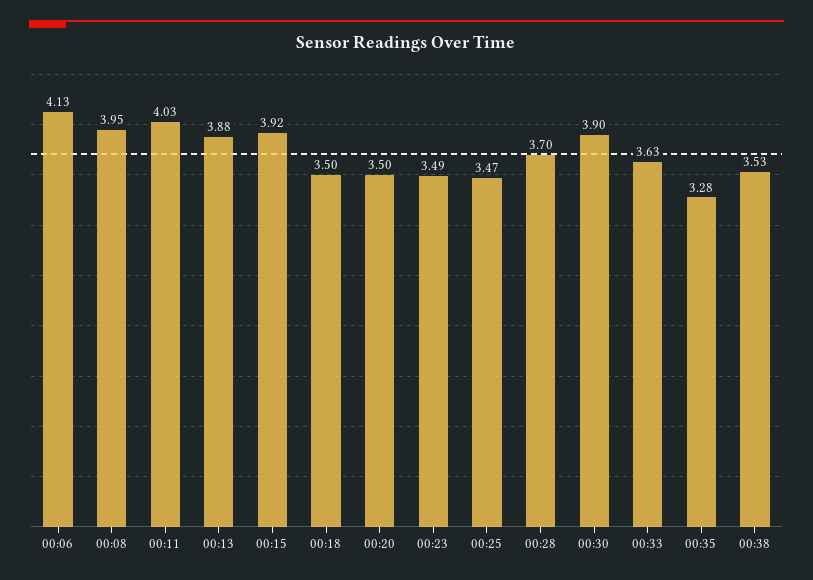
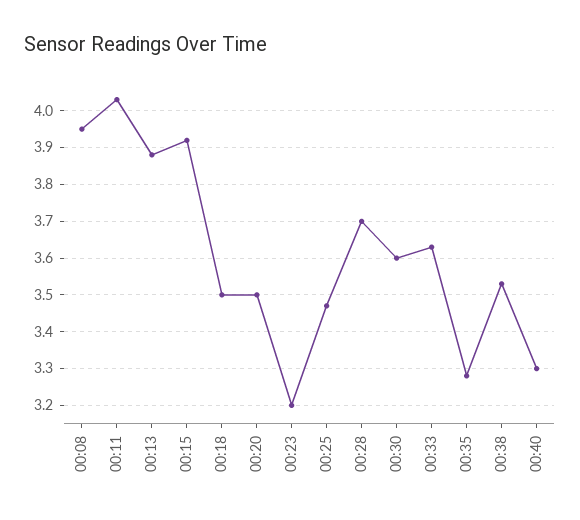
00:06: 4.13 -> none
00:23: 3.49 -> 3.2
00:30: 3.9 -> 3.6
00:40: none -> 3.3

